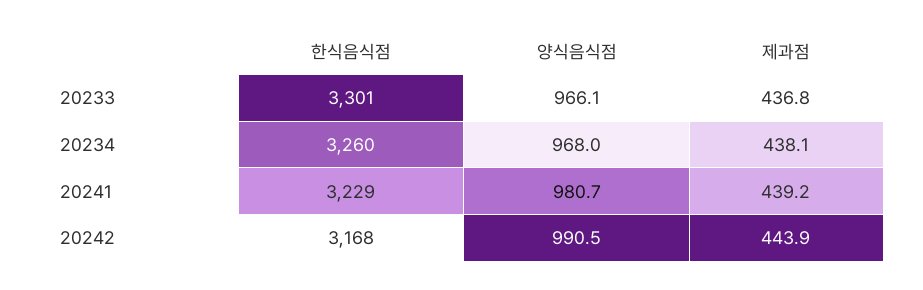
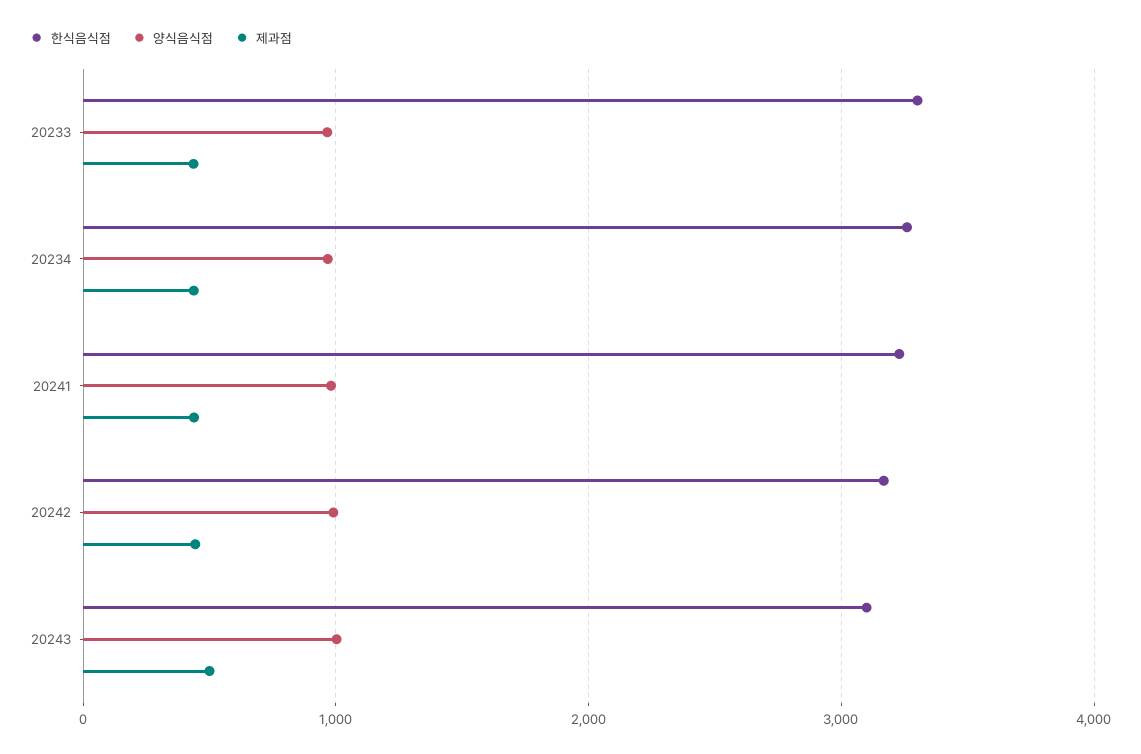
한식음식점, 20243: none -> 3100
양식음식점, 20243: none -> 1000
제과점, 20243: none -> 500

